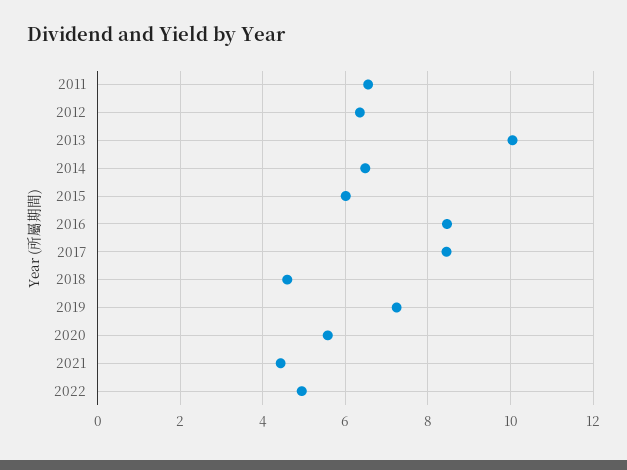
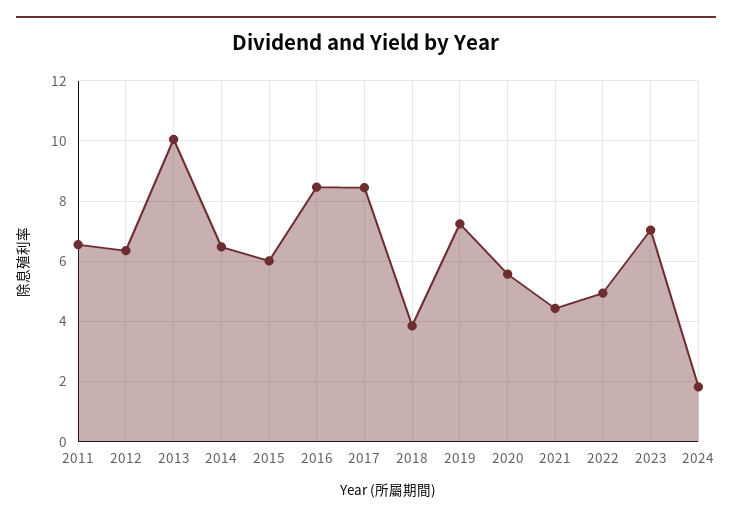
2018: 4.6 -> 3.8
2023: none -> 7
2024: none -> 1.8

